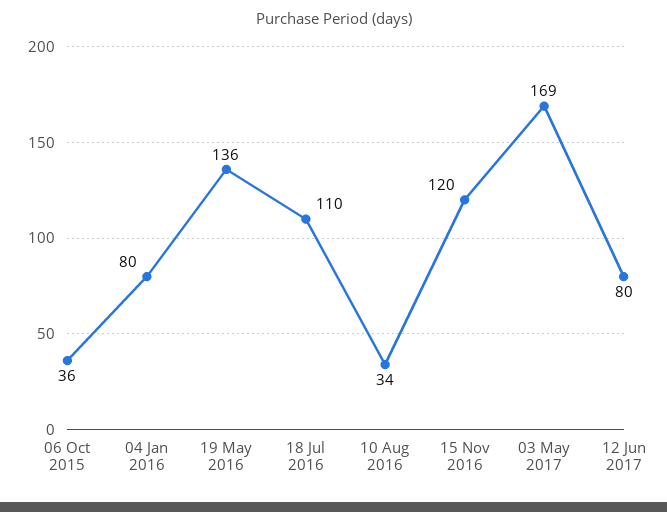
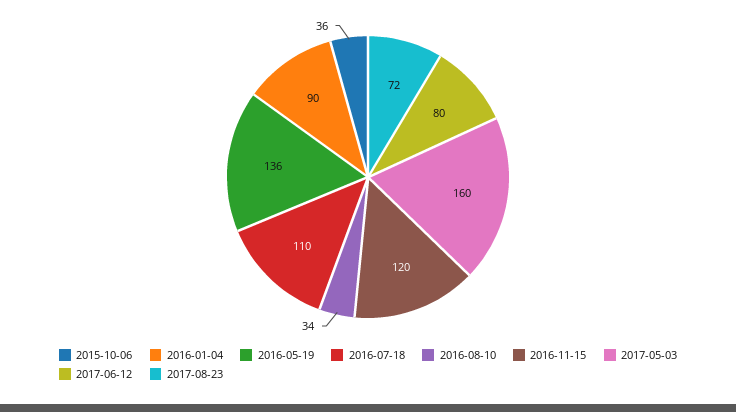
04 Jan 2016: 80 -> 90
03 May 2017: 169 -> 160
2017-08-23: none -> 72

